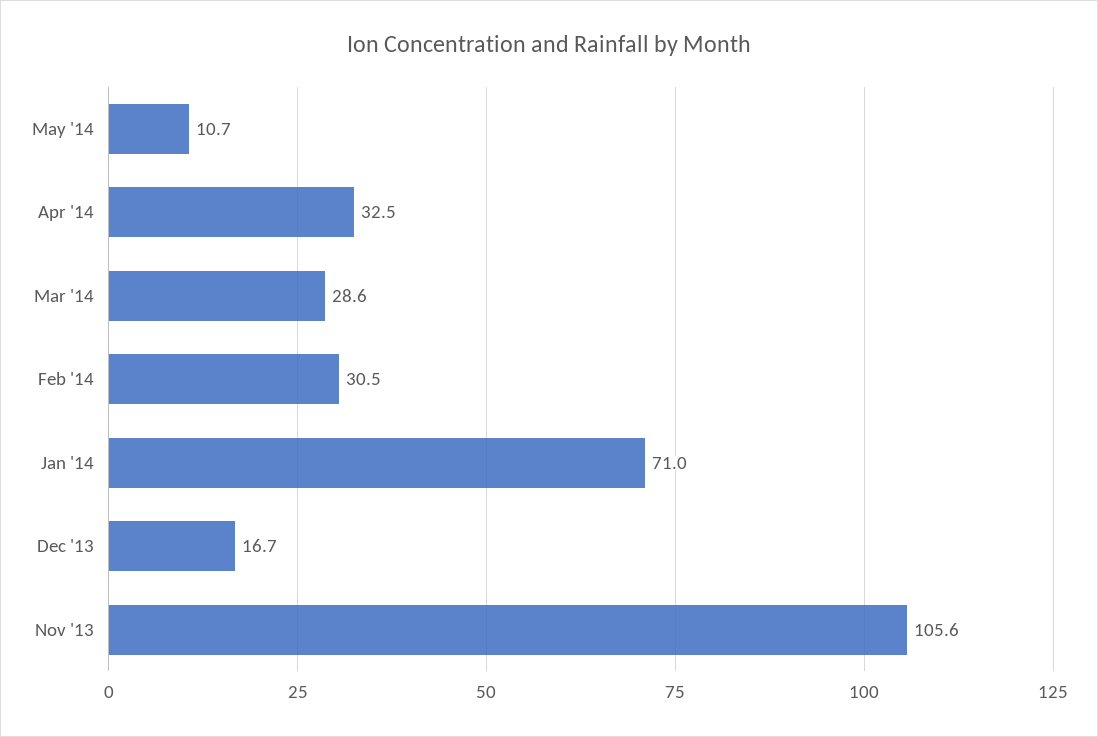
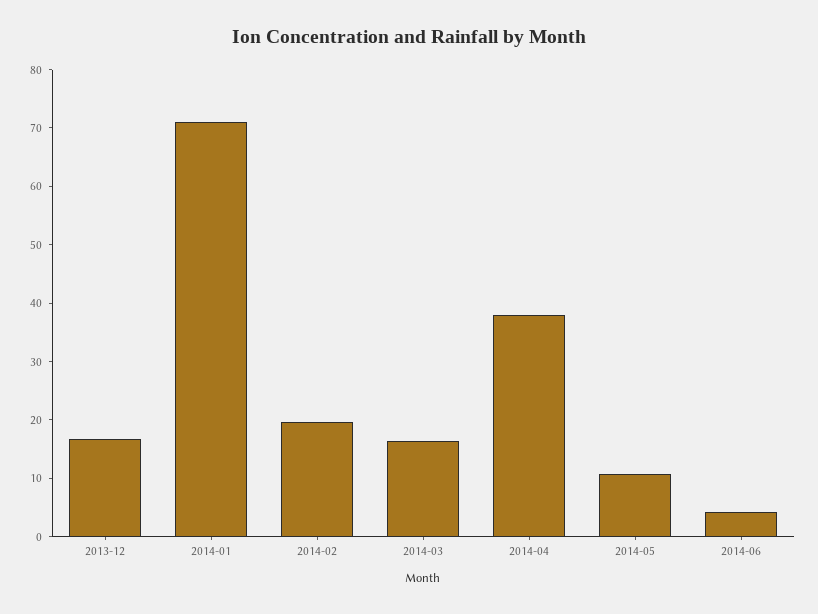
Apr '14: 32.5 -> 38
Mar '14: 28.6 -> 16
Feb '14: 30.5 -> 20
Nov '13: 105.6 -> none
2014-06: none -> 4

